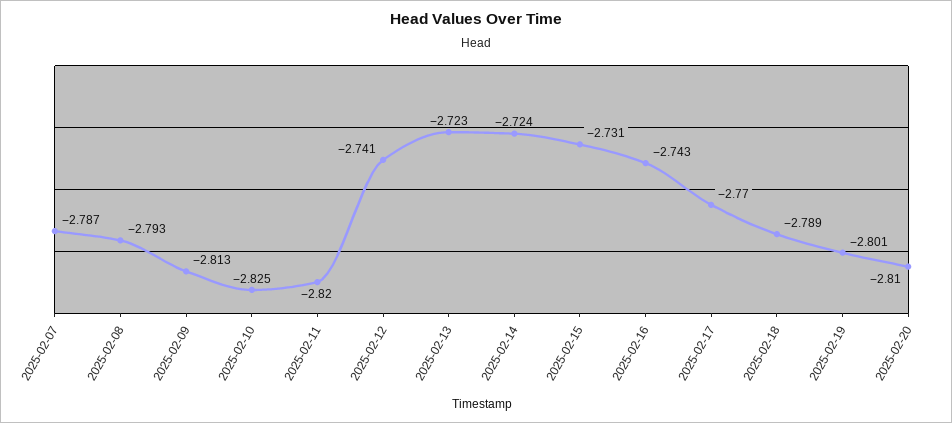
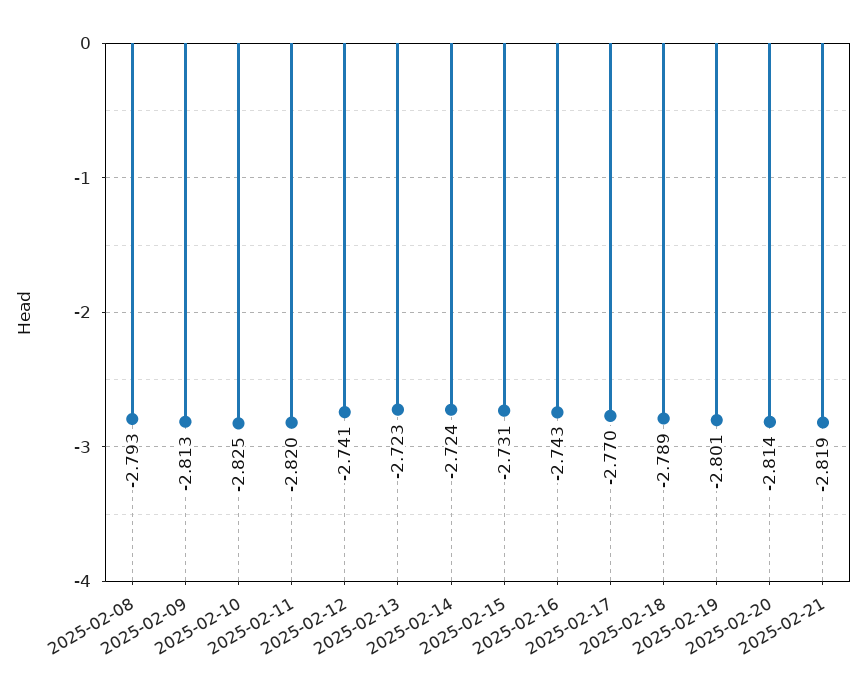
2025-02-07: -2.787 -> none
2025-02-20: -2.81 -> -2.814
2025-02-21: none -> -2.819

